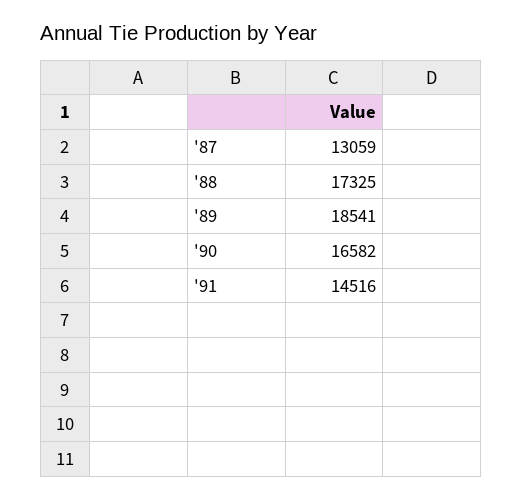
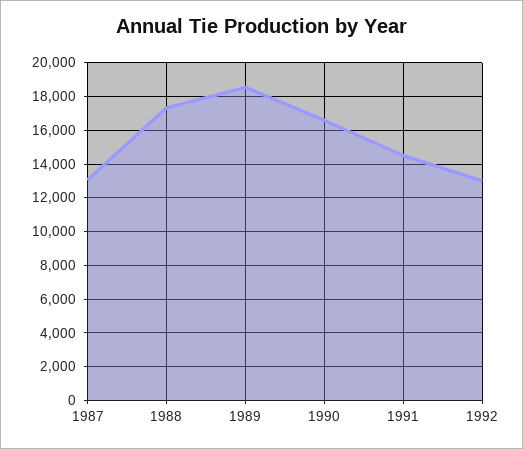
1992: none -> 13000

